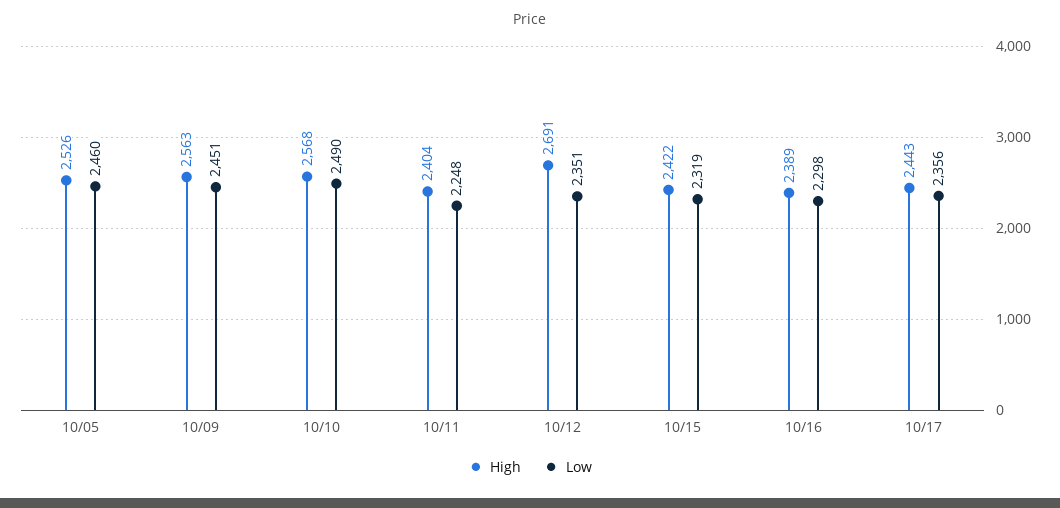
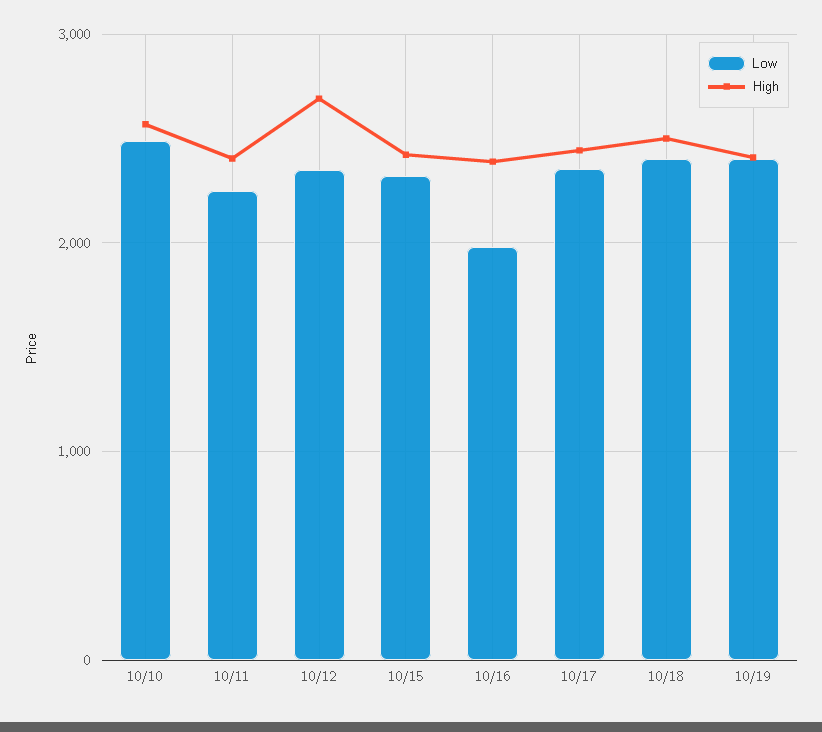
High, 10/05: 2526 -> none
Low, 10/05: 2460 -> none
High, 10/09: 2563 -> none
Low, 10/09: 2451 -> none
Low, 10/16: 2298 -> 2000
Low, 10/18: none -> 2400
High, 10/18: none -> 2500
Low, 10/19: none -> 2400
High, 10/19: none -> 2400

